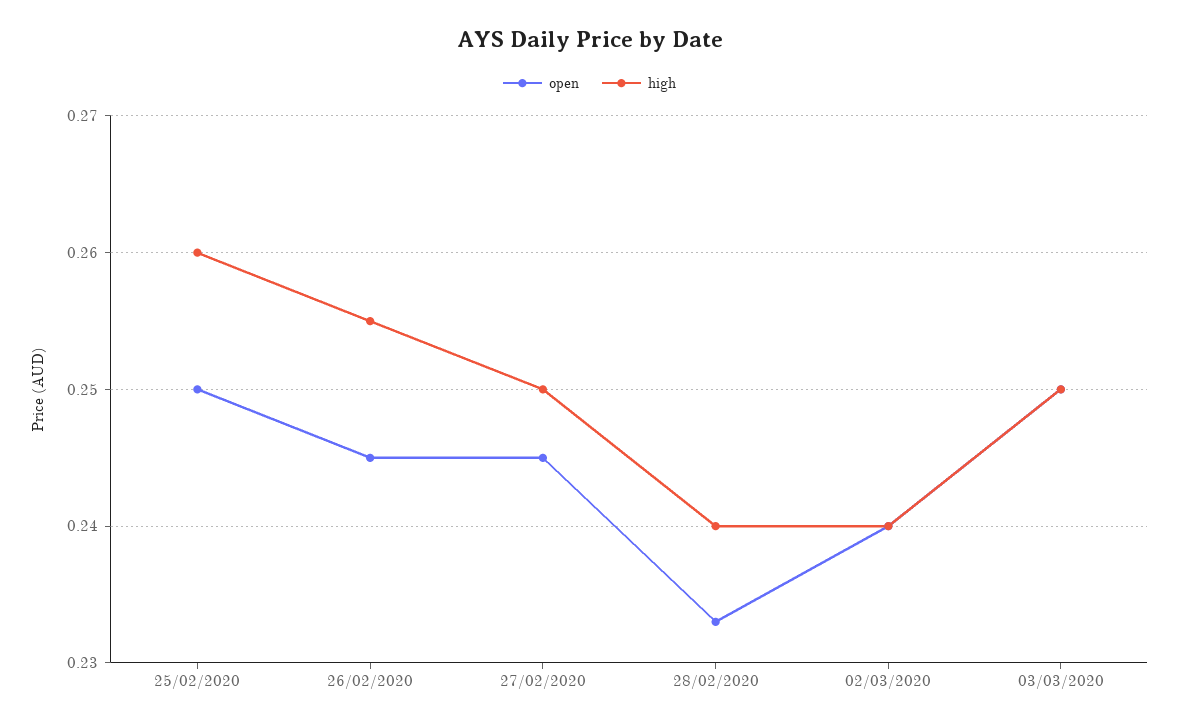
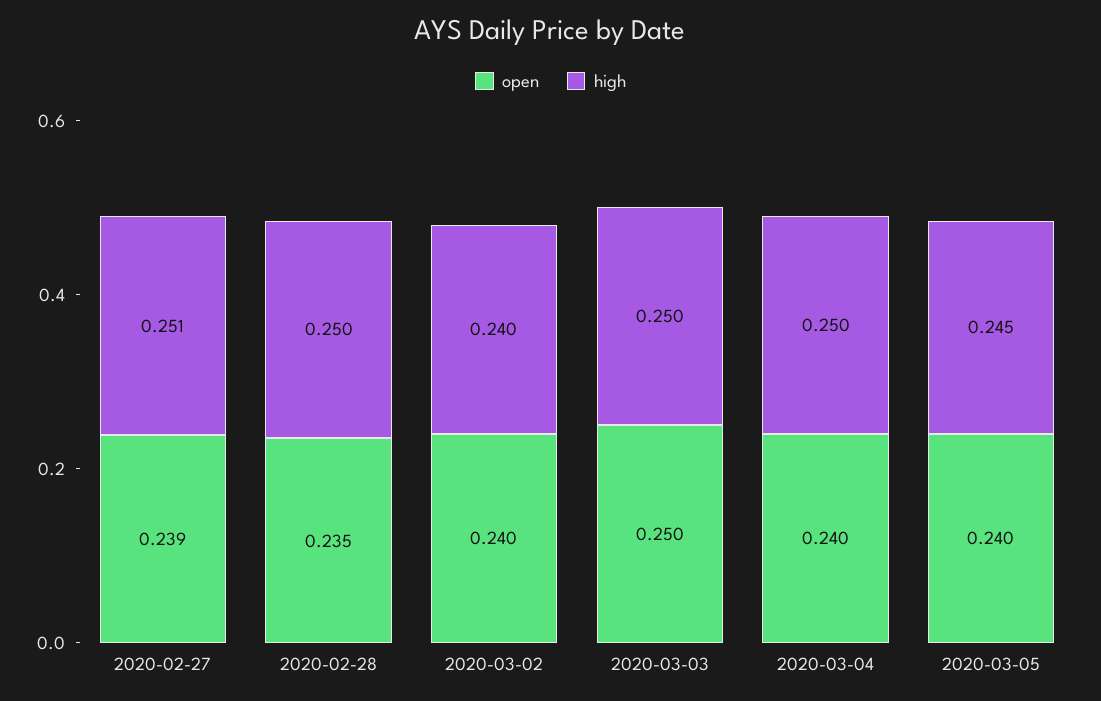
open, 25/02/2020: 0.25 -> none
high, 25/02/2020: 0.26 -> none
open, 26/02/2020: 0.245 -> none
high, 26/02/2020: 0.255 -> none
open, 27/02/2020: 0.245 -> 0.239
high, 27/02/2020: 0.25 -> 0.251
open, 28/02/2020: 0.233 -> 0.235
high, 28/02/2020: 0.24 -> 0.25
open, 2020-03-04: none -> 0.24
high, 2020-03-04: none -> 0.25
open, 2020-03-05: none -> 0.24
high, 2020-03-05: none -> 0.245

